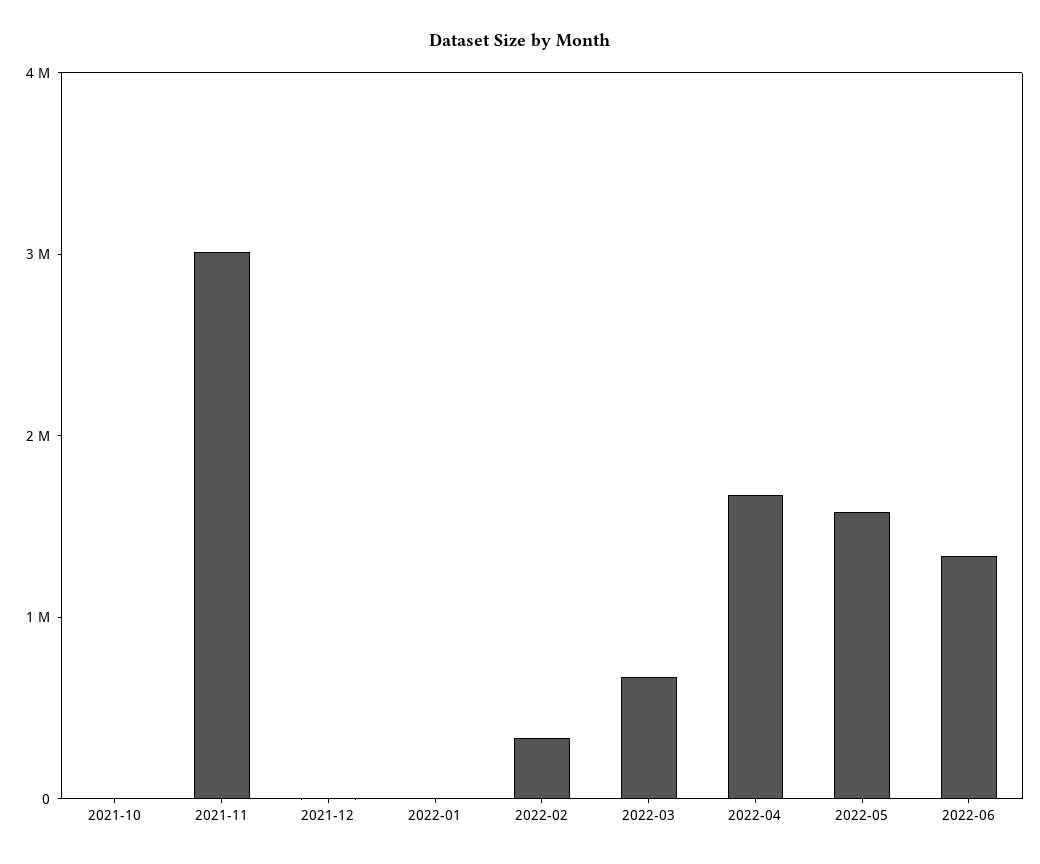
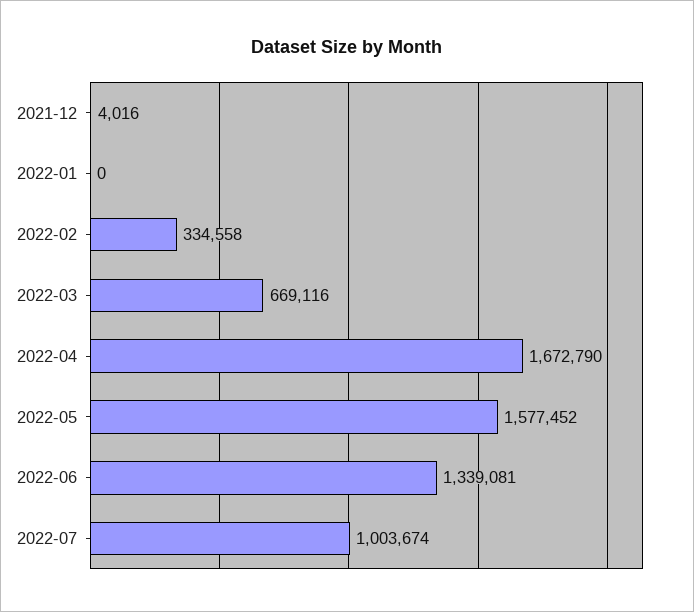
2021-10: 0 -> none
2021-11: 3000000 -> none
2022-07: none -> 1003674

